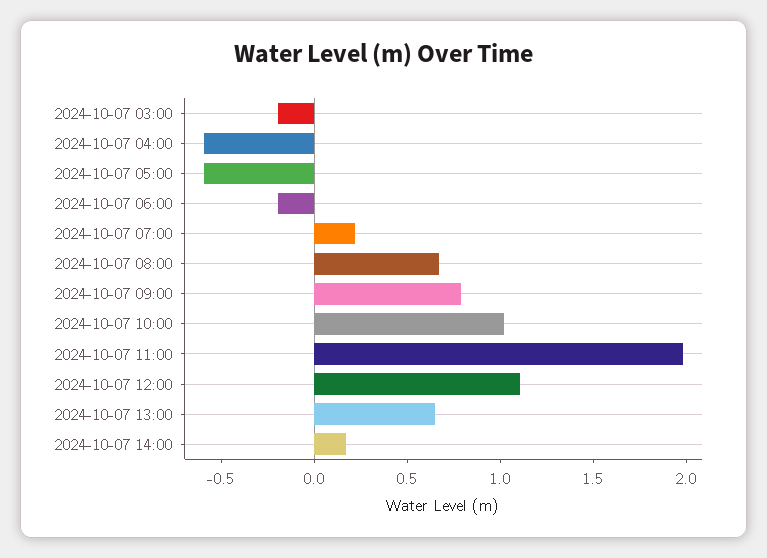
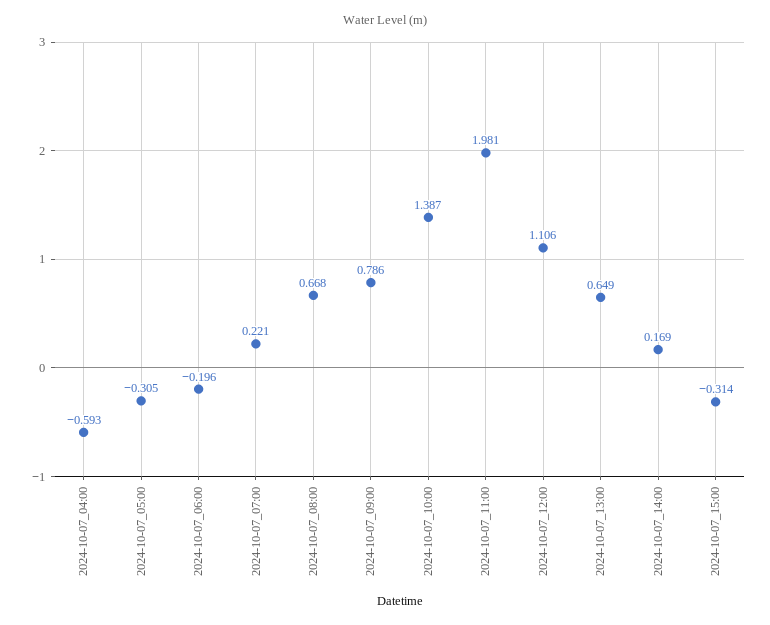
2024-10-07 03:00: -0.2 -> none
2024-10-07 05:00: -0.6 -> -0.305
2024-10-07 10:00: 1 -> 1.387
2024-10-07_15:00: none -> -0.314

